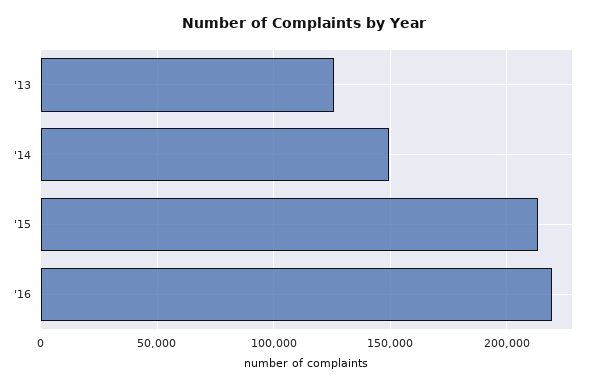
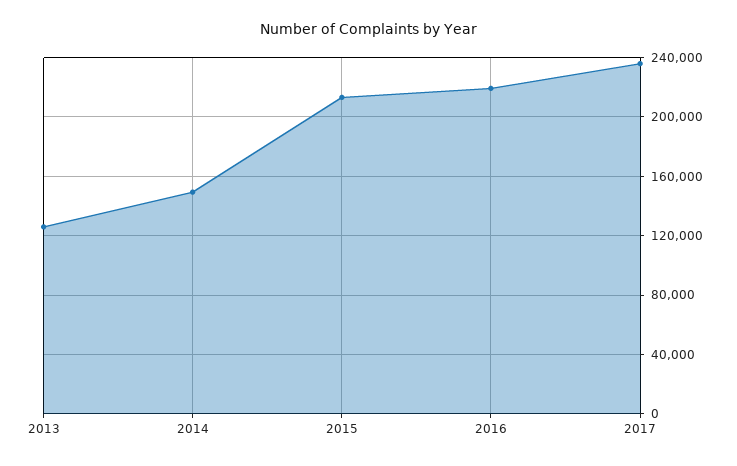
2017: none -> 235000

